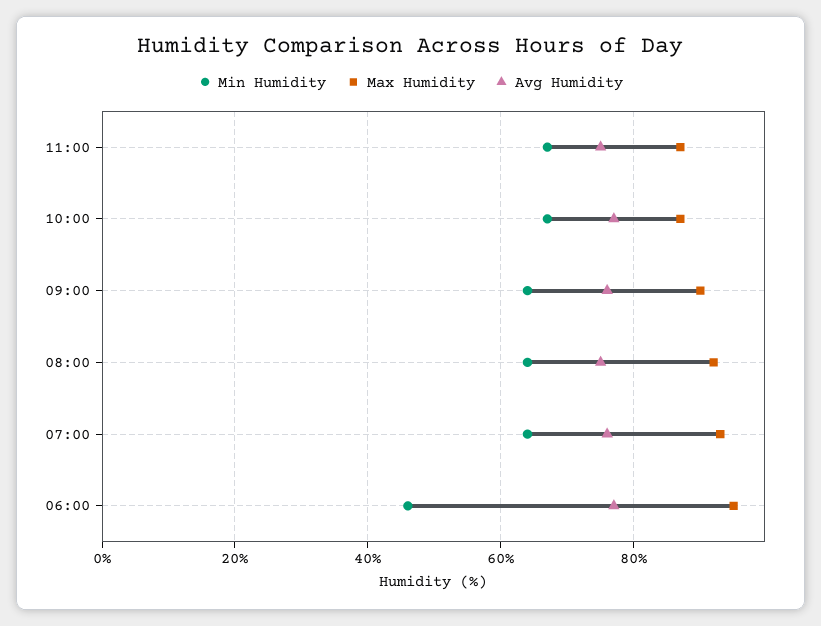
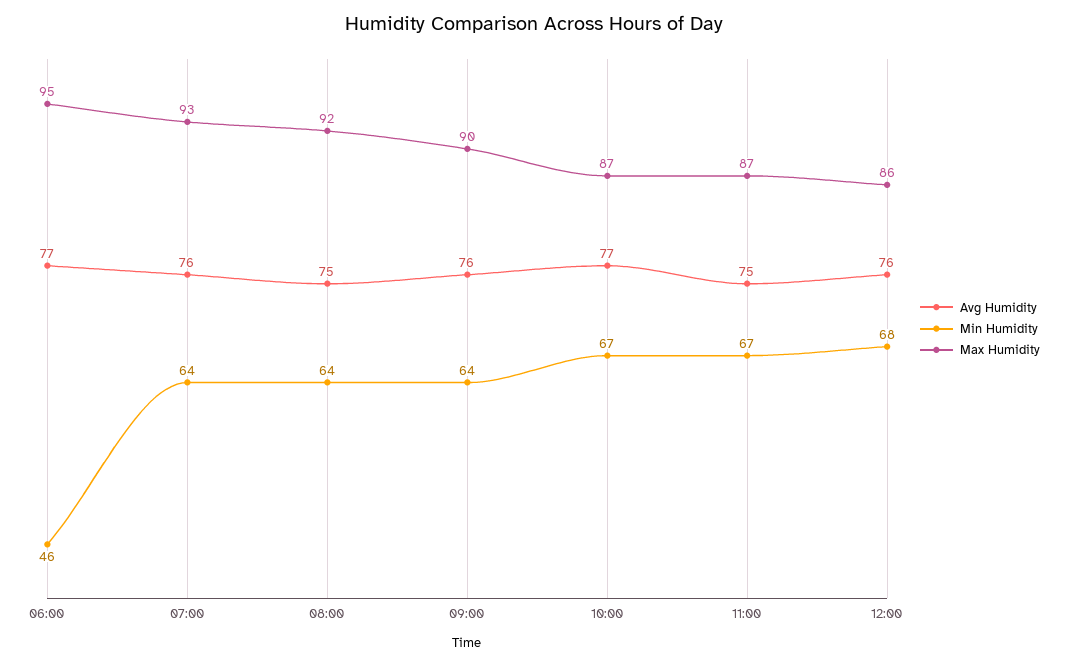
Avg Humidity, 12:00: none -> 76
Min Humidity, 12:00: none -> 68
Max Humidity, 12:00: none -> 86

